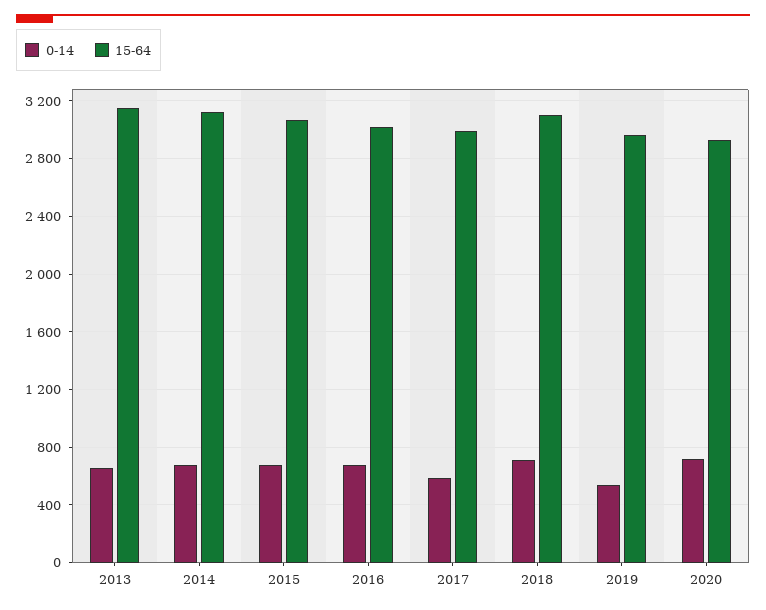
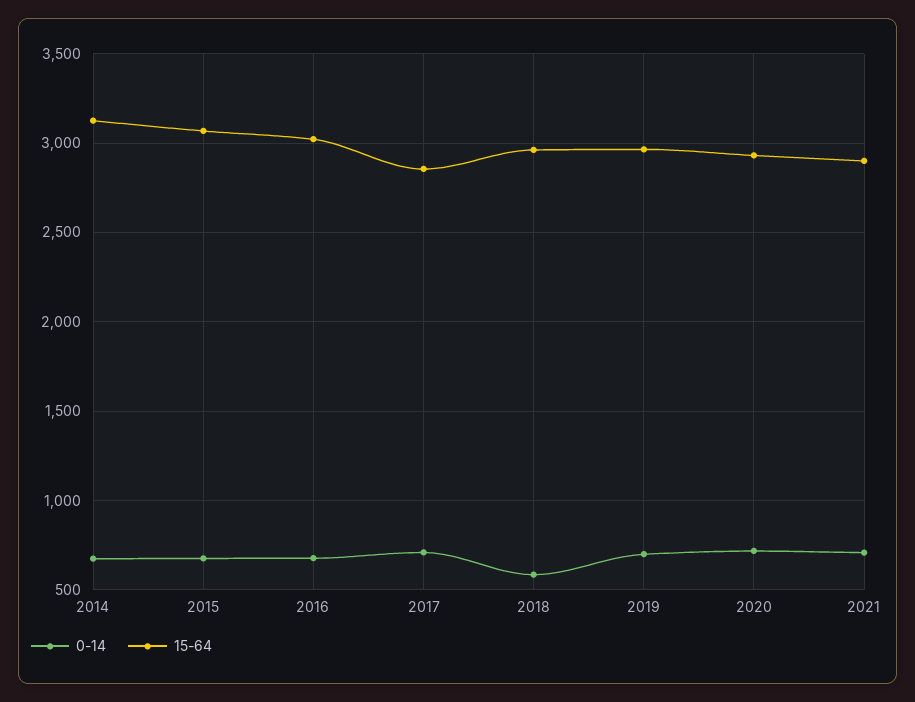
0-14, 2013: 650 -> none
15-64, 2013: 3150 -> none
0-14, 2017: 600 -> 700
15-64, 2017: 3000 -> 2850
0-14, 2018: 700 -> 600
15-64, 2018: 3100 -> 2950
0-14, 2019: 550 -> 700
0-14, 2021: none -> 700
15-64, 2021: none -> 2900

